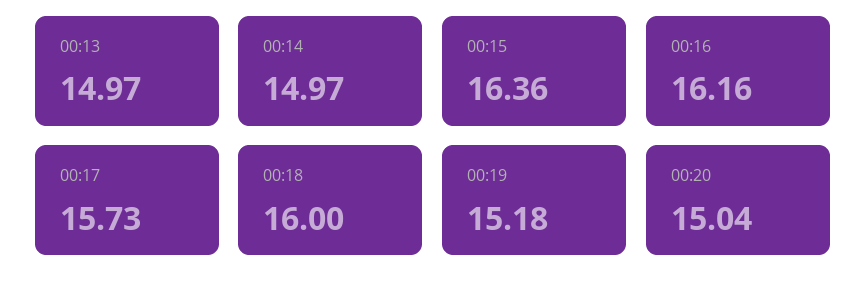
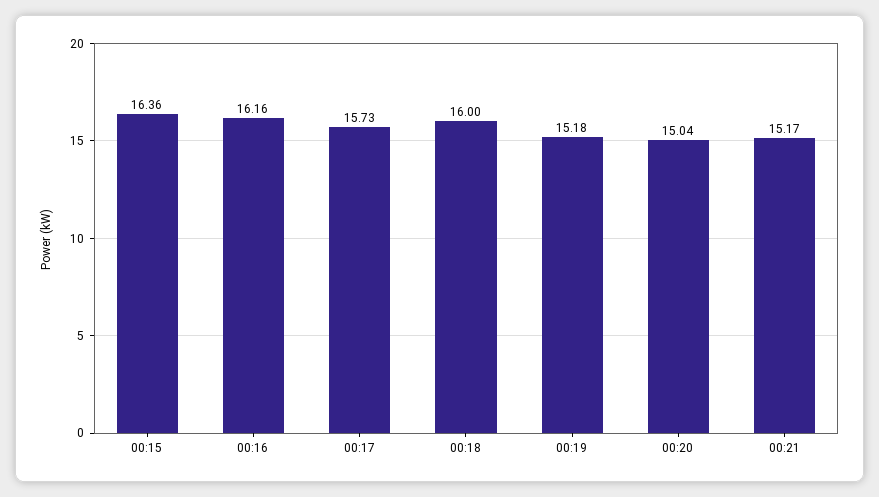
00:13: 14.97 -> none
00:14: 14.97 -> none
00:21: none -> 15.17

